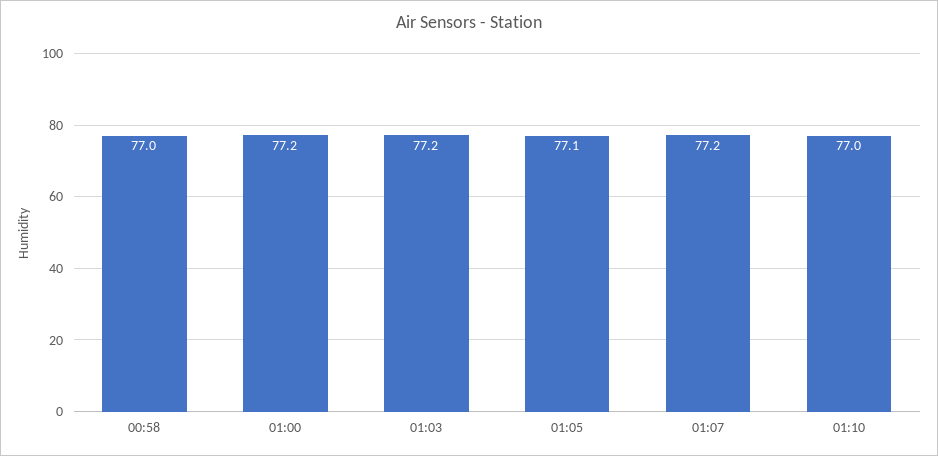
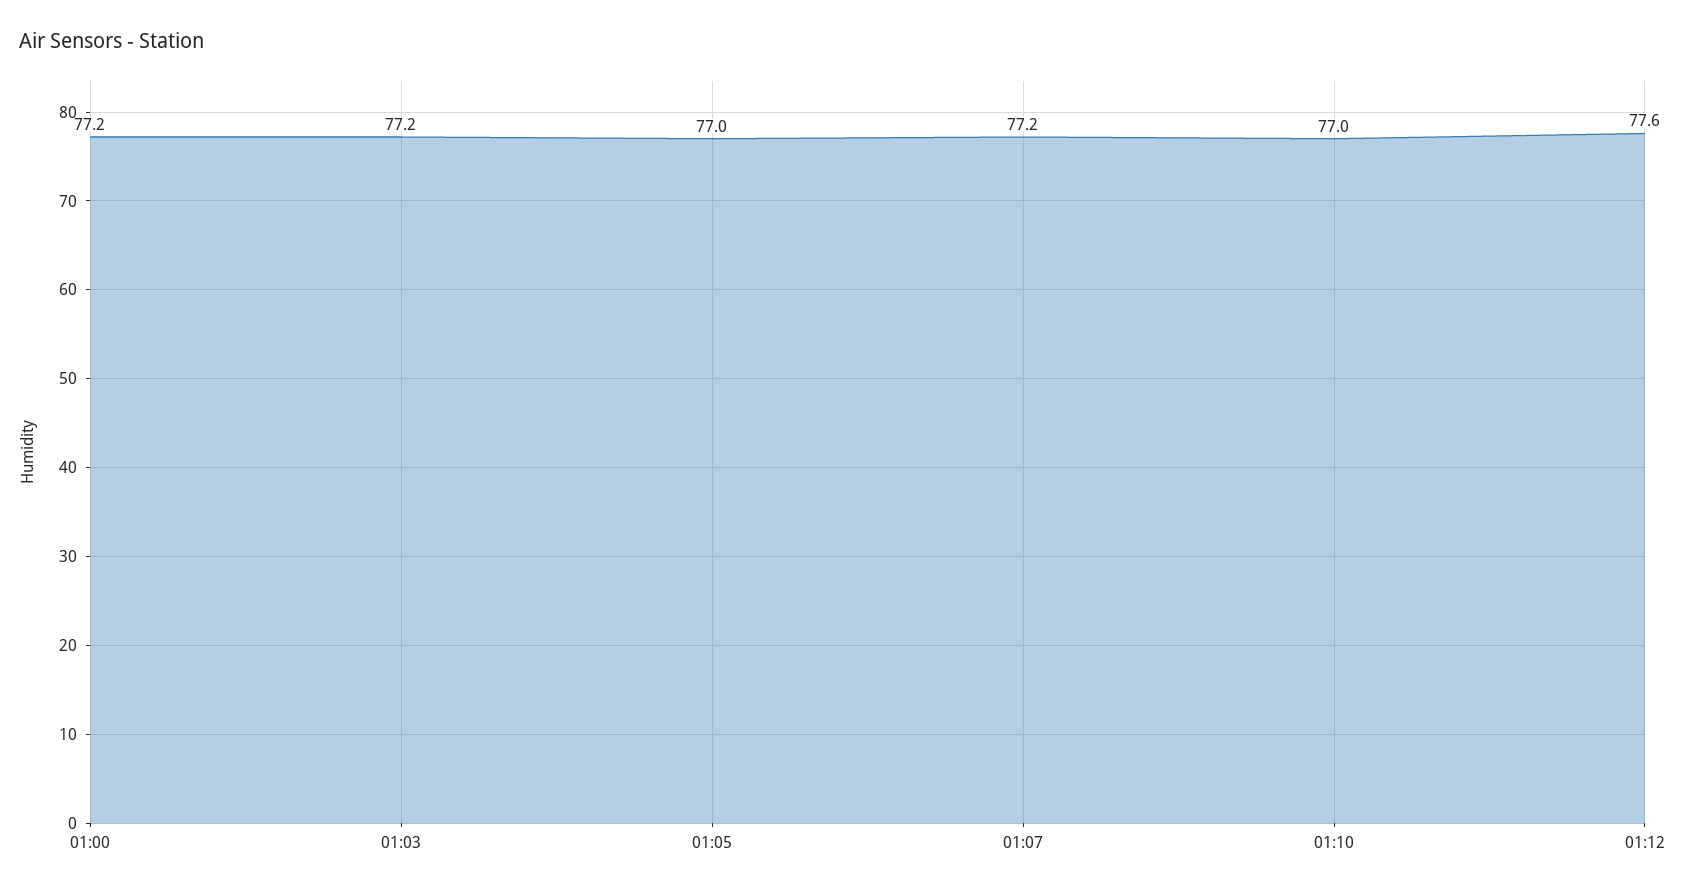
00:58: 77 -> none
01:05: 77.1 -> 77
01:12: none -> 77.6

